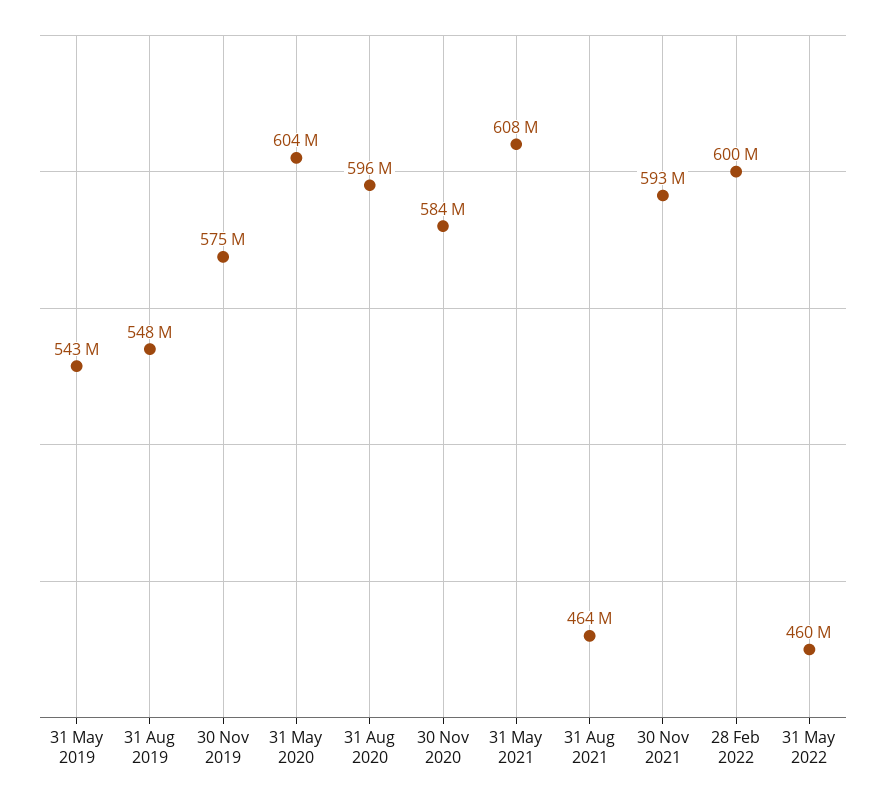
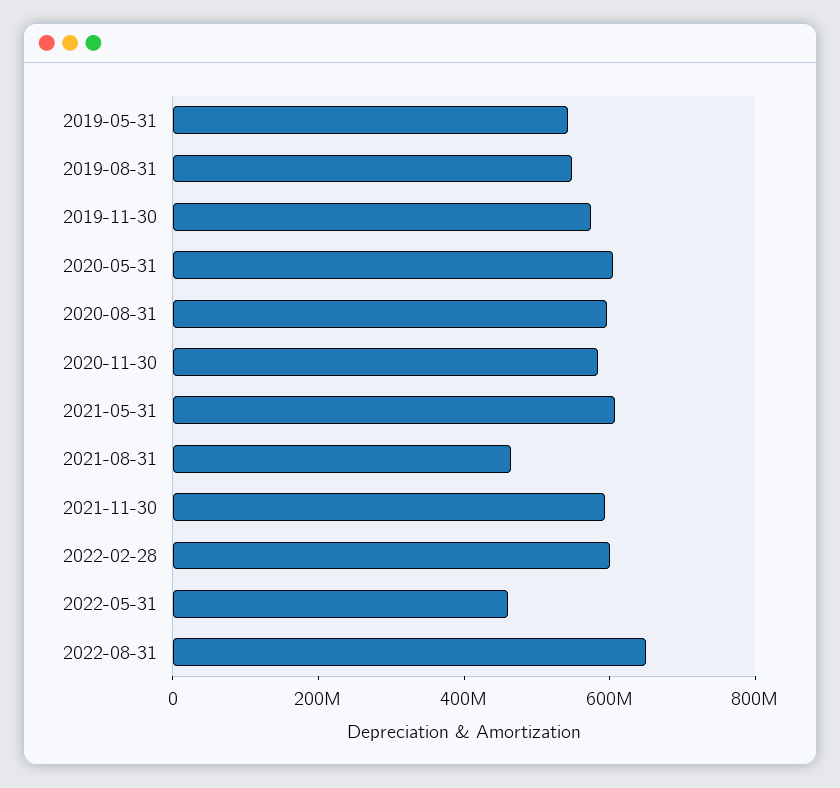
2022-08-31: none -> 650000000

